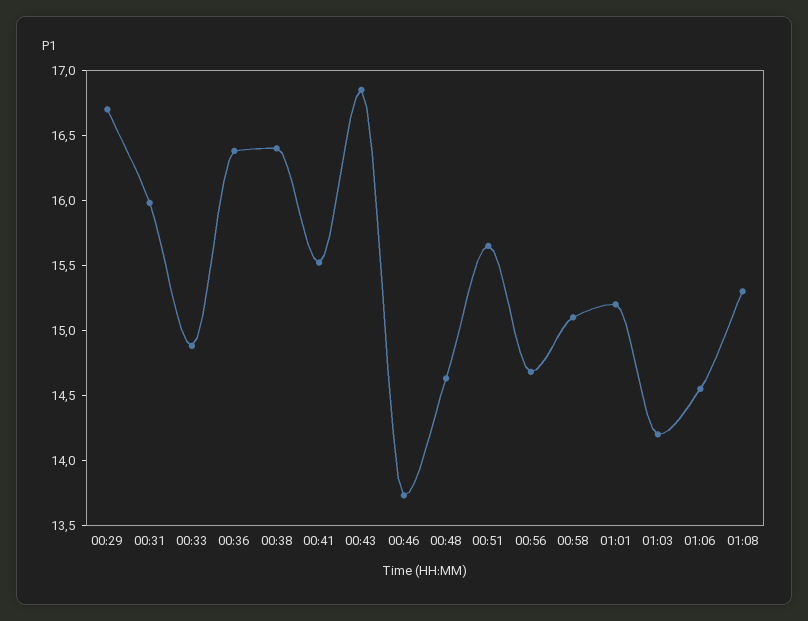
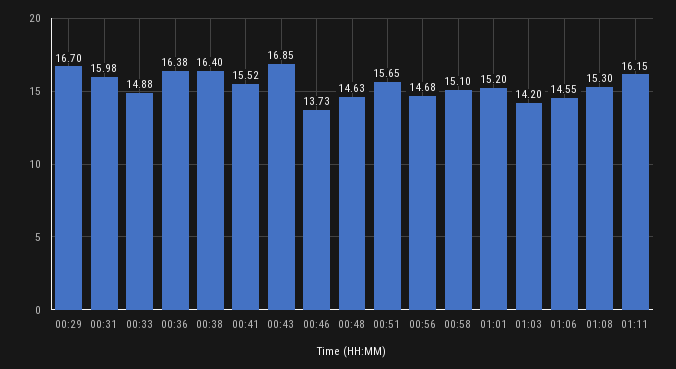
01:11: none -> 16.15

